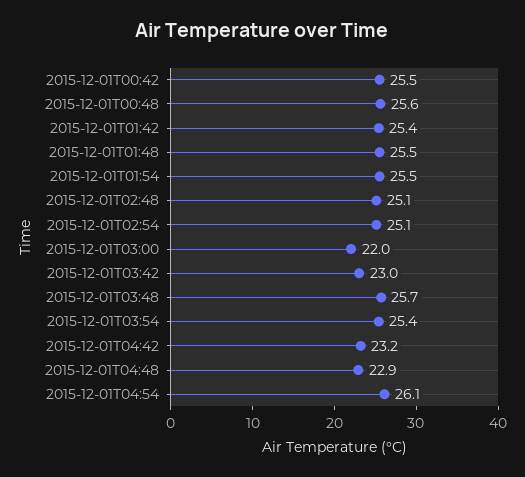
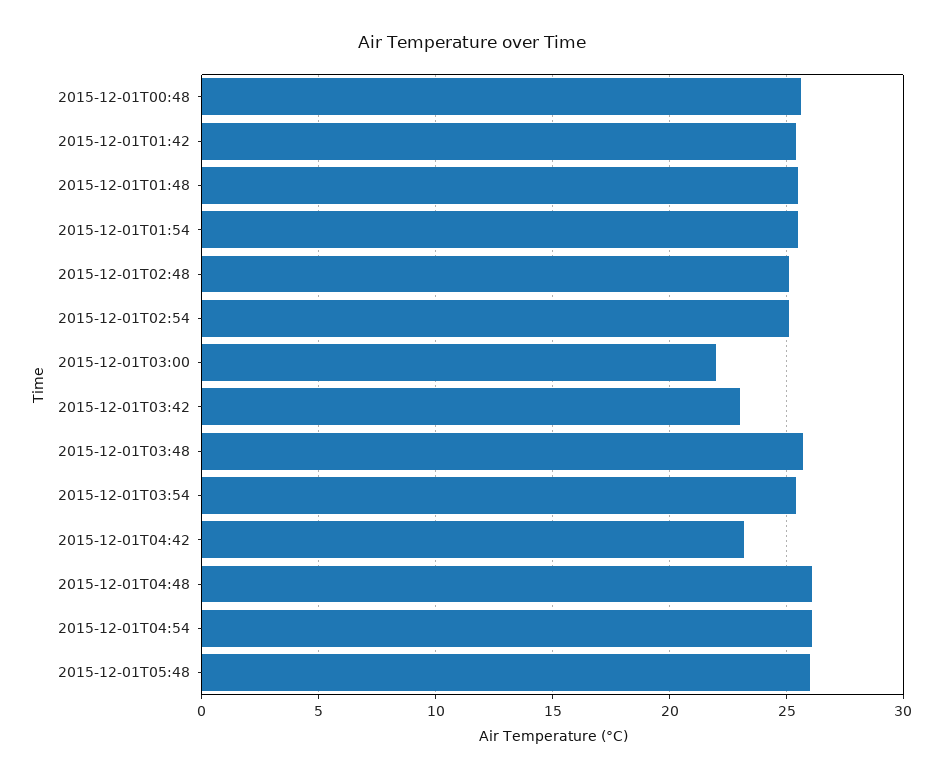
2015-12-01T00:42: 25.5 -> none
2015-12-01T04:48: 22.9 -> 26
2015-12-01T05:48: none -> 26

